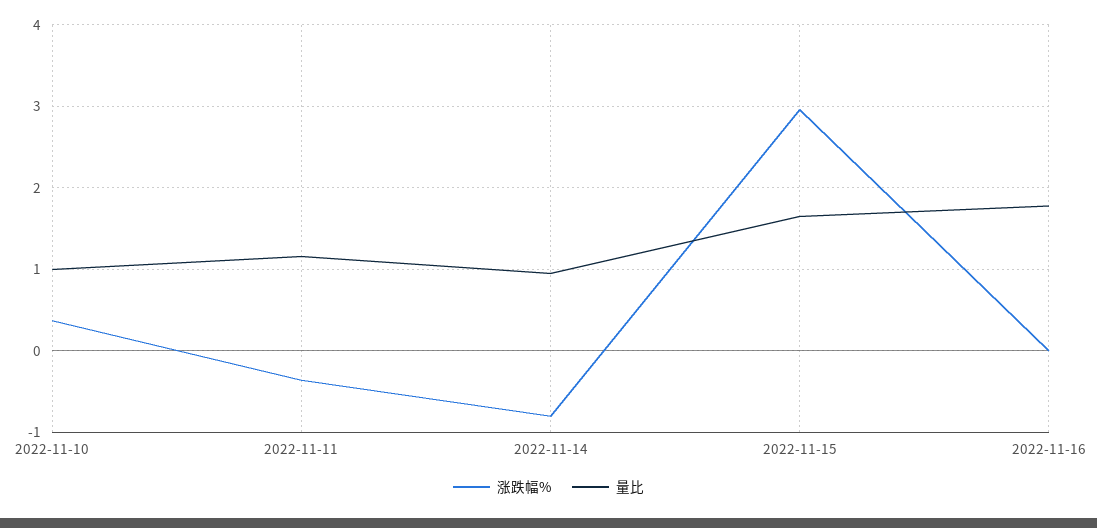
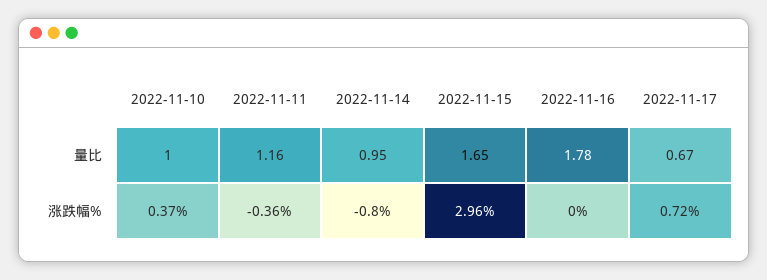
量比, 2022-11-17: none -> 0.67
涨跌幅%, 2022-11-17: none -> 0.72

